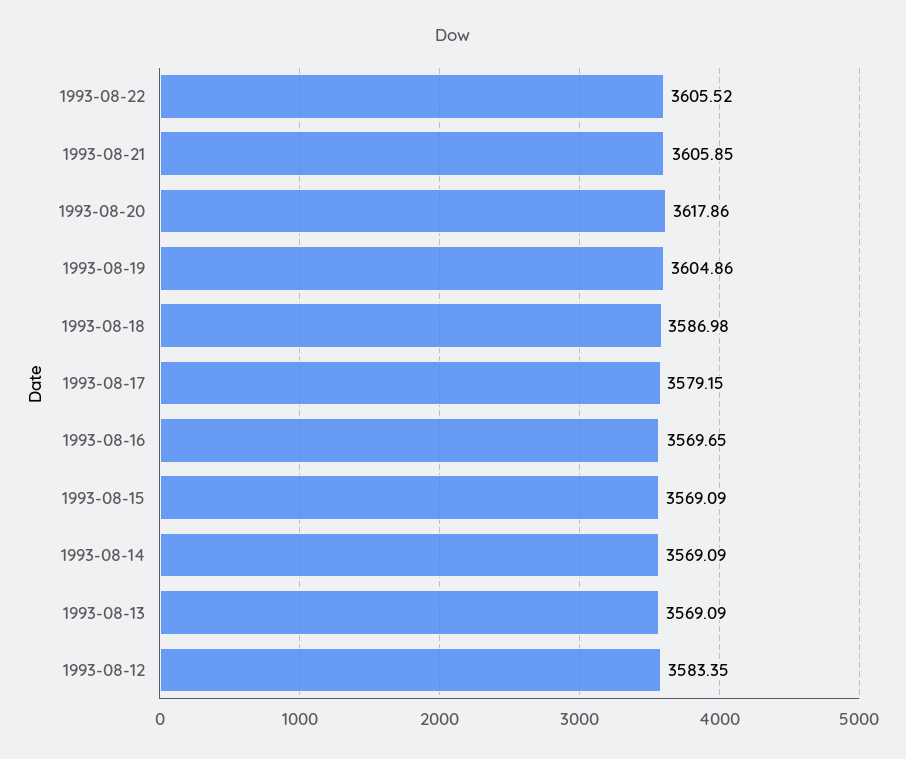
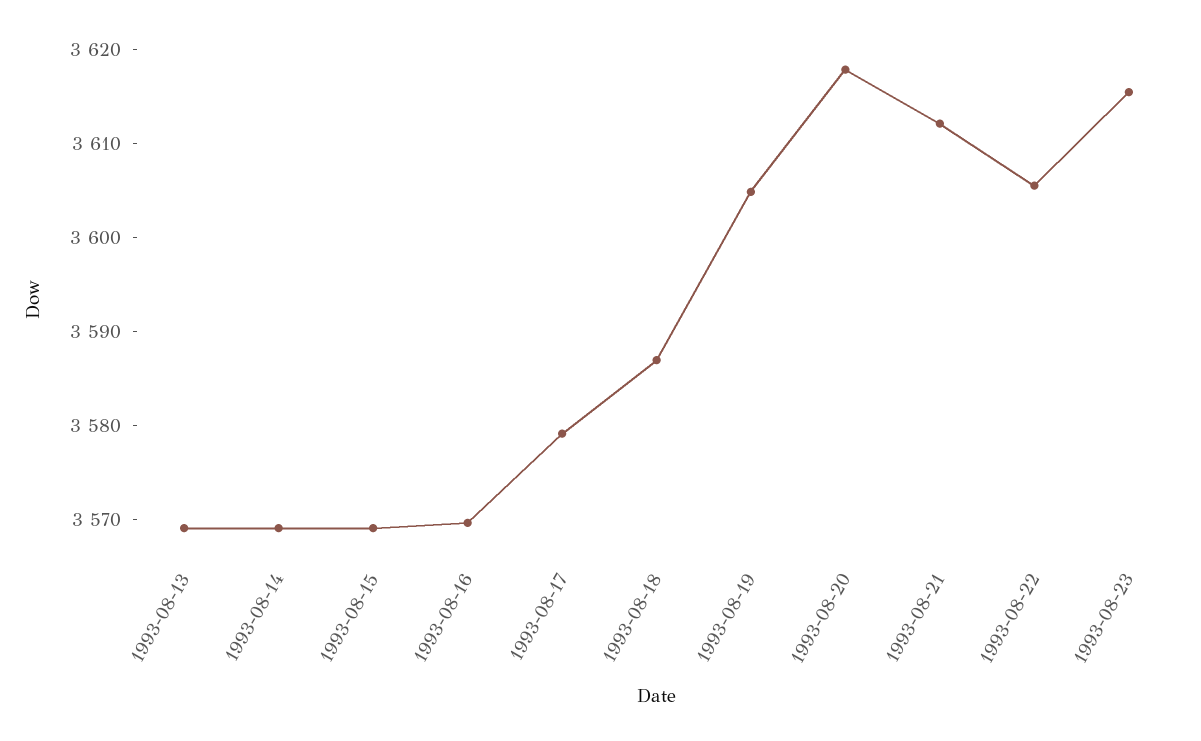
1993-08-21: 3605.85 -> 3612
1993-08-12: 3583.35 -> none
1993-08-23: none -> 3616

